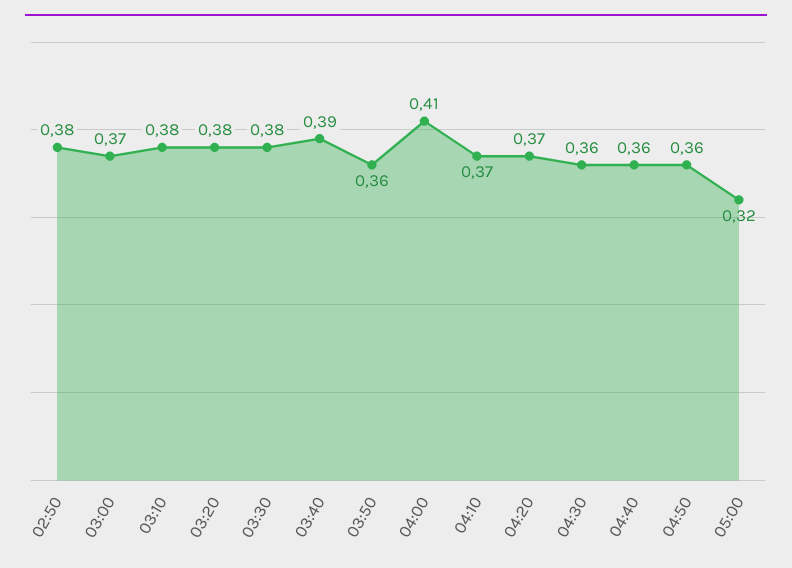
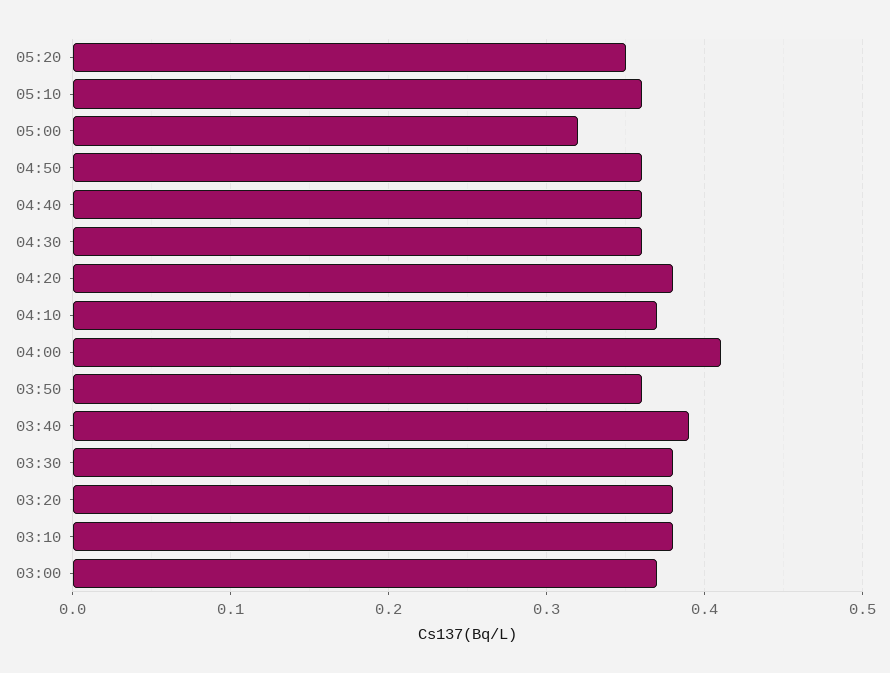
02:50: 0.38 -> none
04:20: 0.37 -> 0.38
05:20: none -> 0.35
05:10: none -> 0.36

